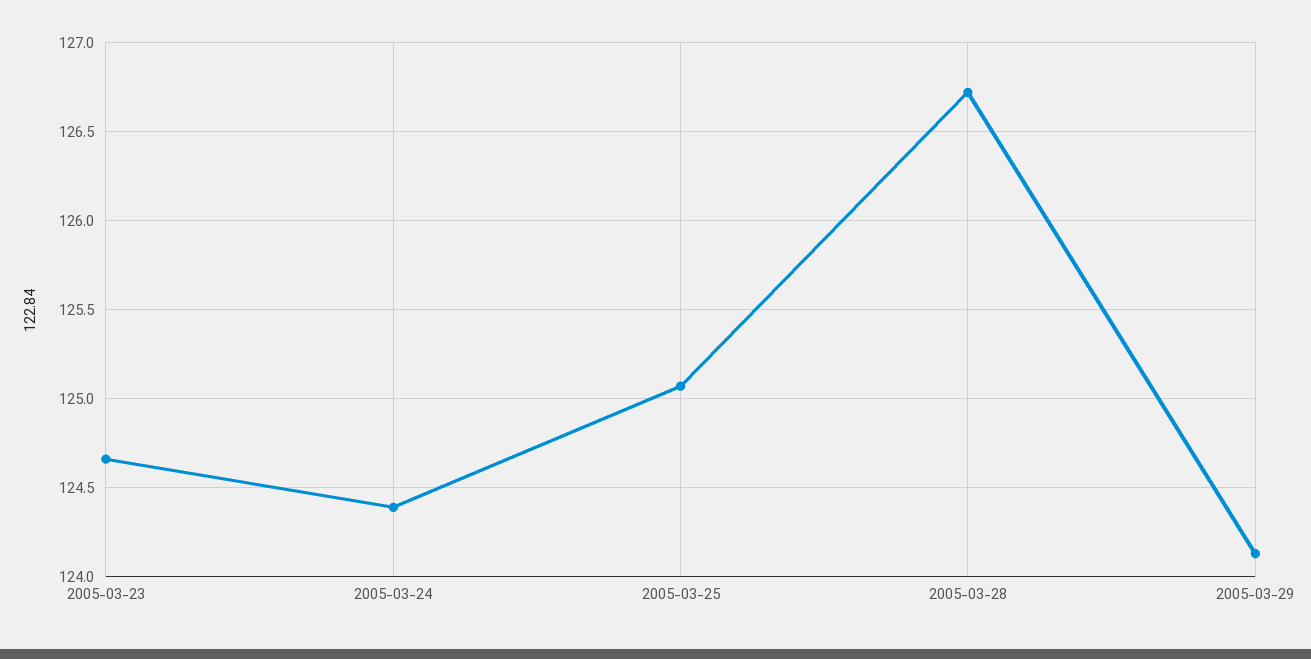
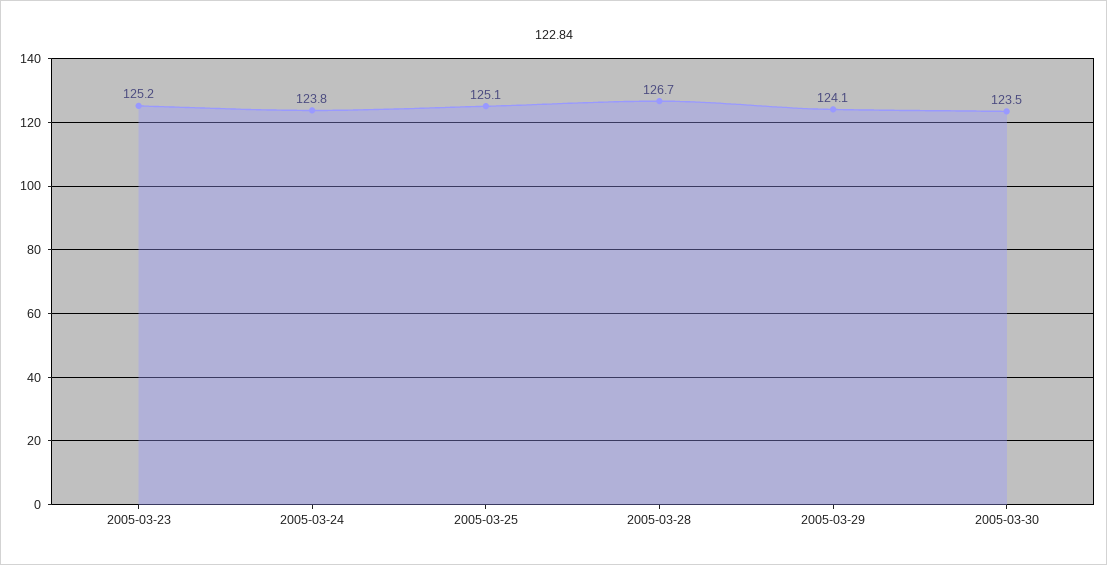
2005-03-23: 124.65 -> 125.2
2005-03-24: 124.4 -> 123.8
2005-03-30: none -> 123.5

